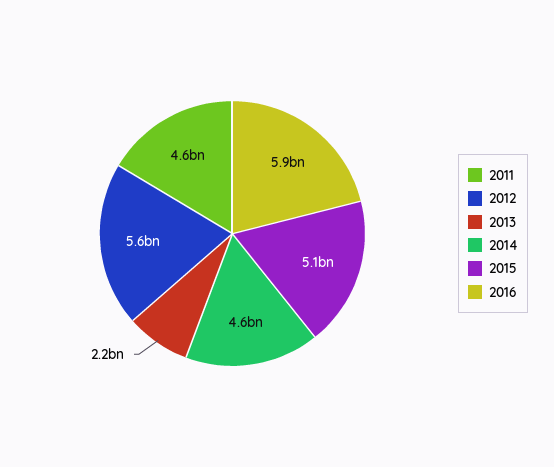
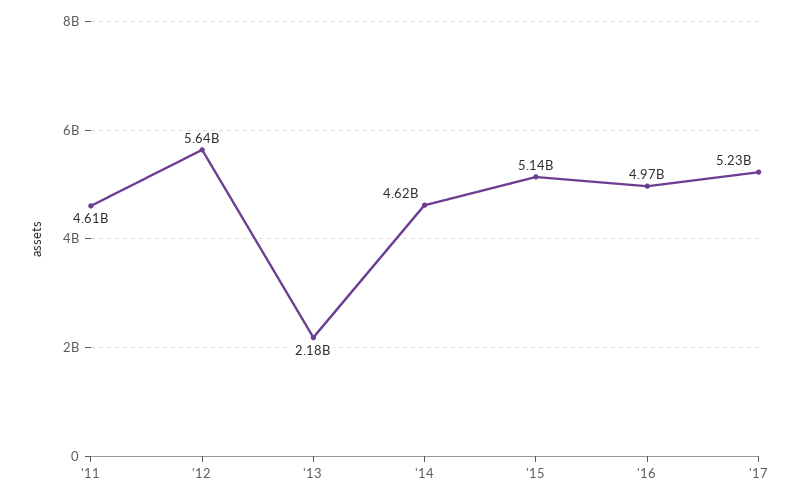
2016: 5900000000 -> 4970000000
'17: none -> 5230000000

